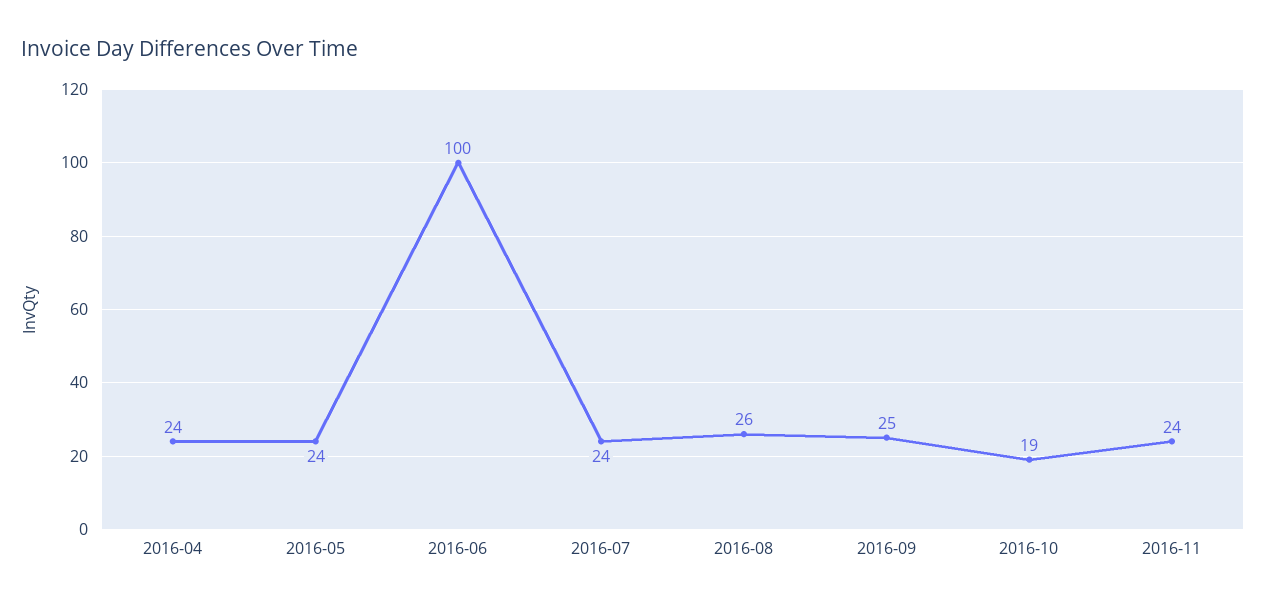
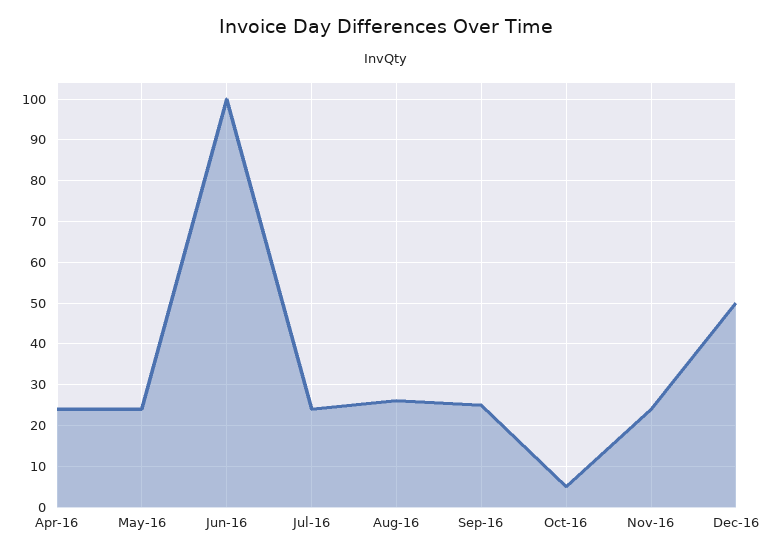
2016-10: 19 -> 5
Dec-16: none -> 50

